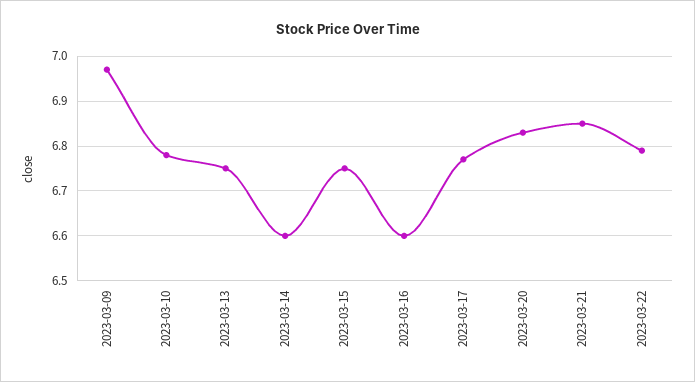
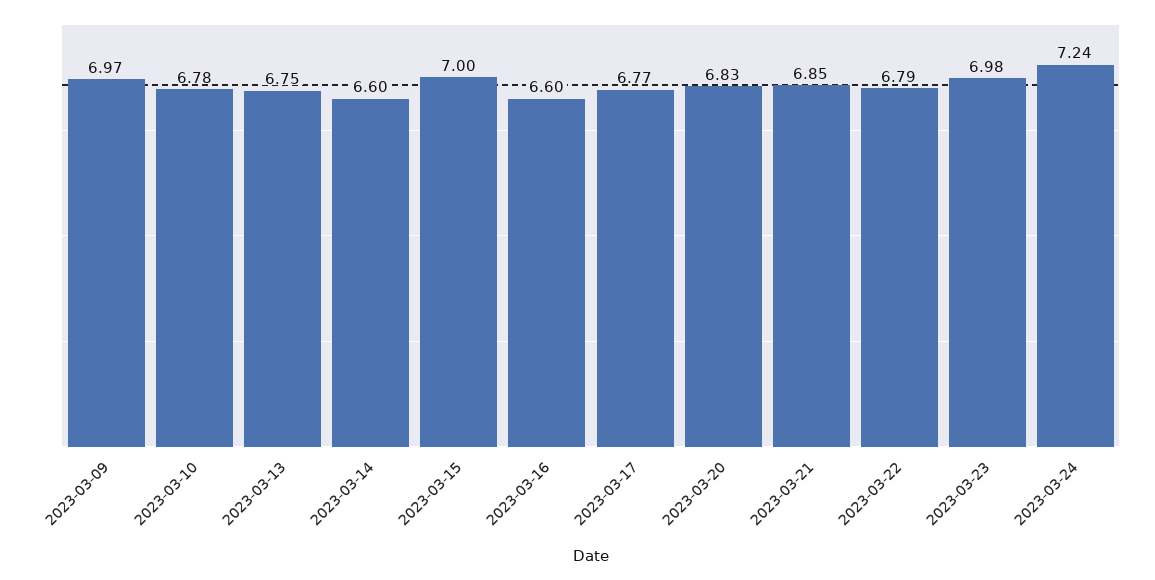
2023-03-15: 6.75 -> 7
2023-03-23: none -> 6.98
2023-03-24: none -> 7.24

